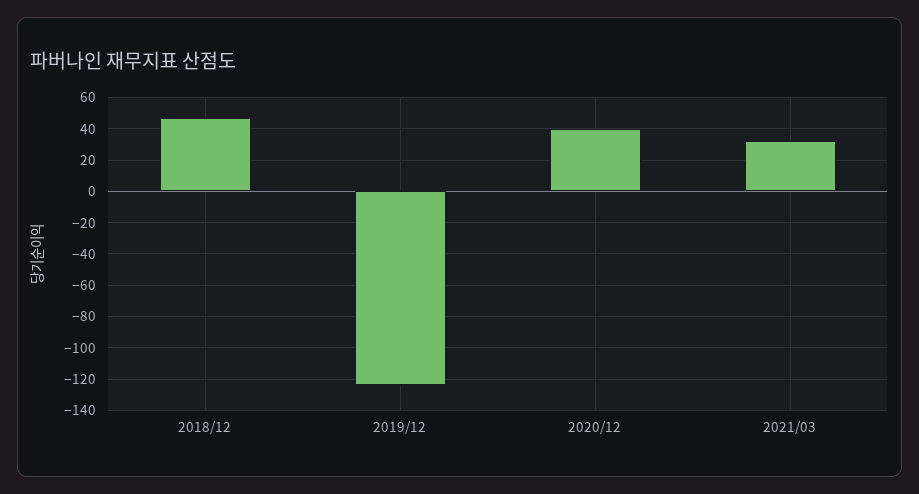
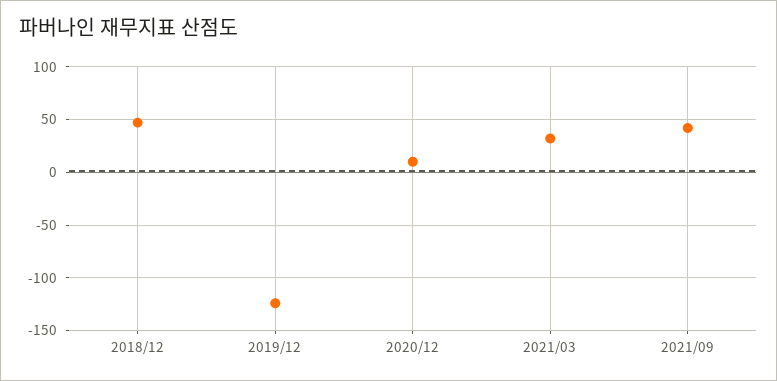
2020/12: 40 -> 10
2021/09: none -> 40

